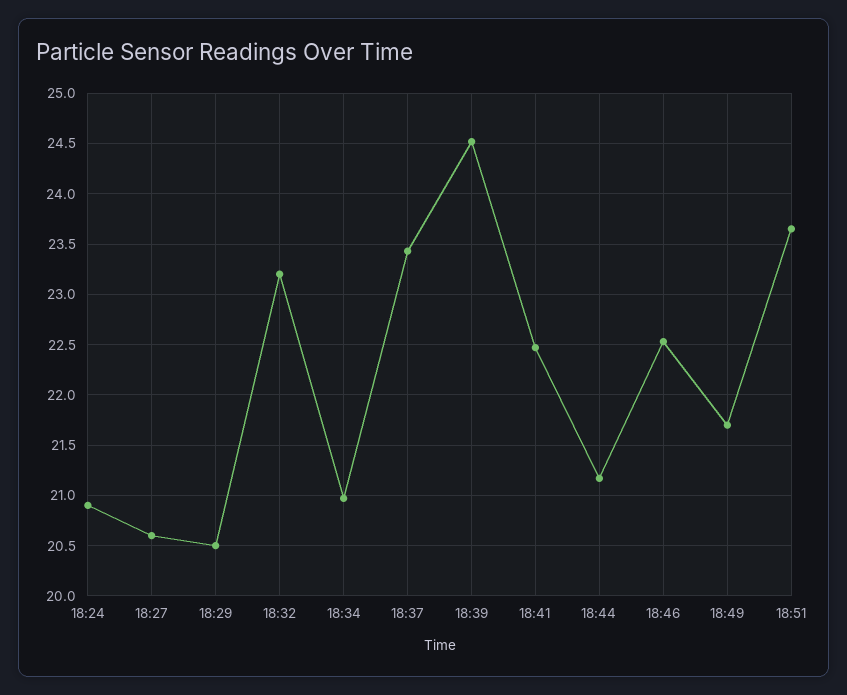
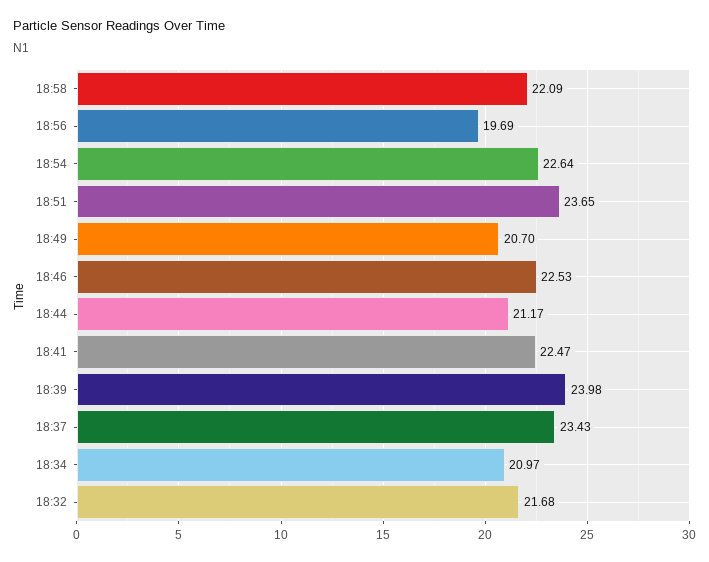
18:24: 20.9 -> none
18:27: 20.6 -> none
18:29: 20.5 -> none
18:32: 23.2 -> 21.68
18:39: 24.5 -> 23.98
18:49: 21.7 -> 20.7
18:58: none -> 22.09
18:56: none -> 19.69
18:54: none -> 22.64

